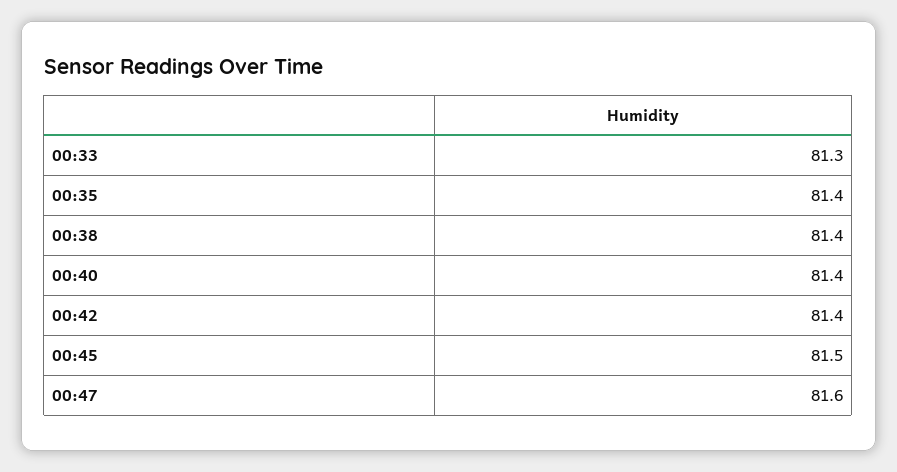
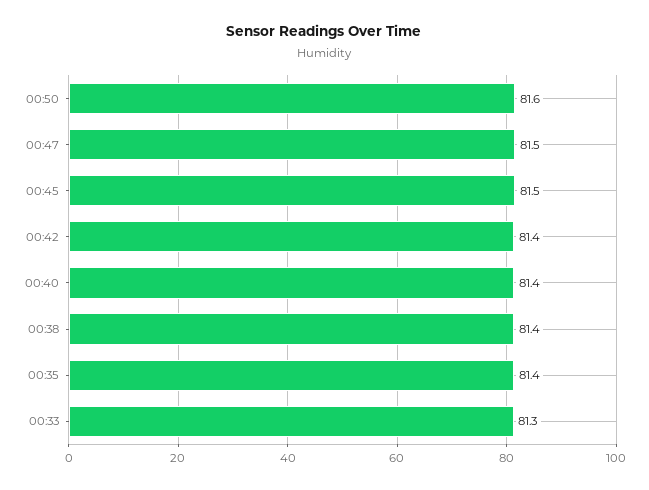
00:47: 81.6 -> 81.5
00:50: none -> 81.6

